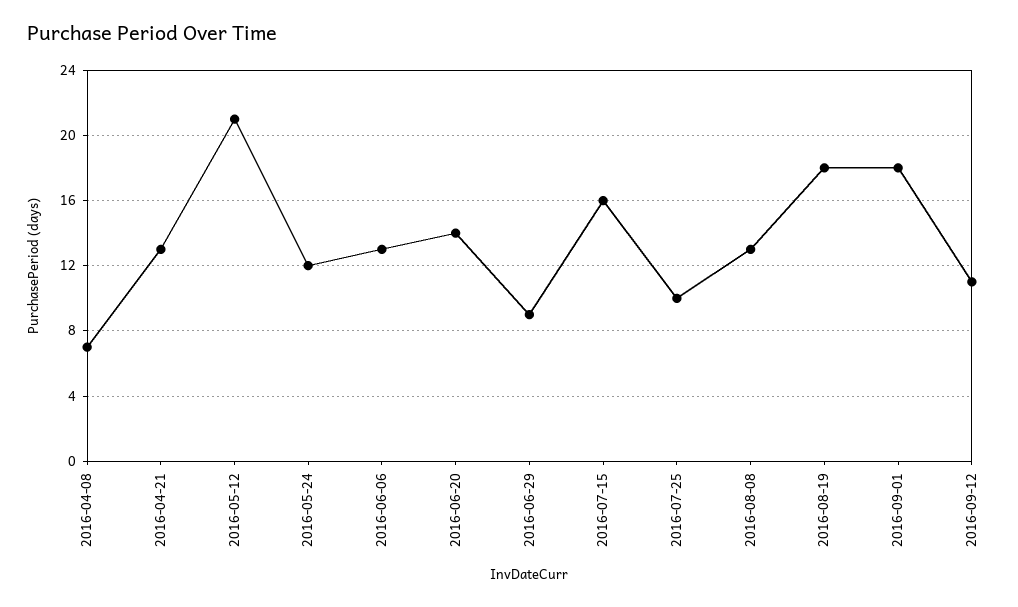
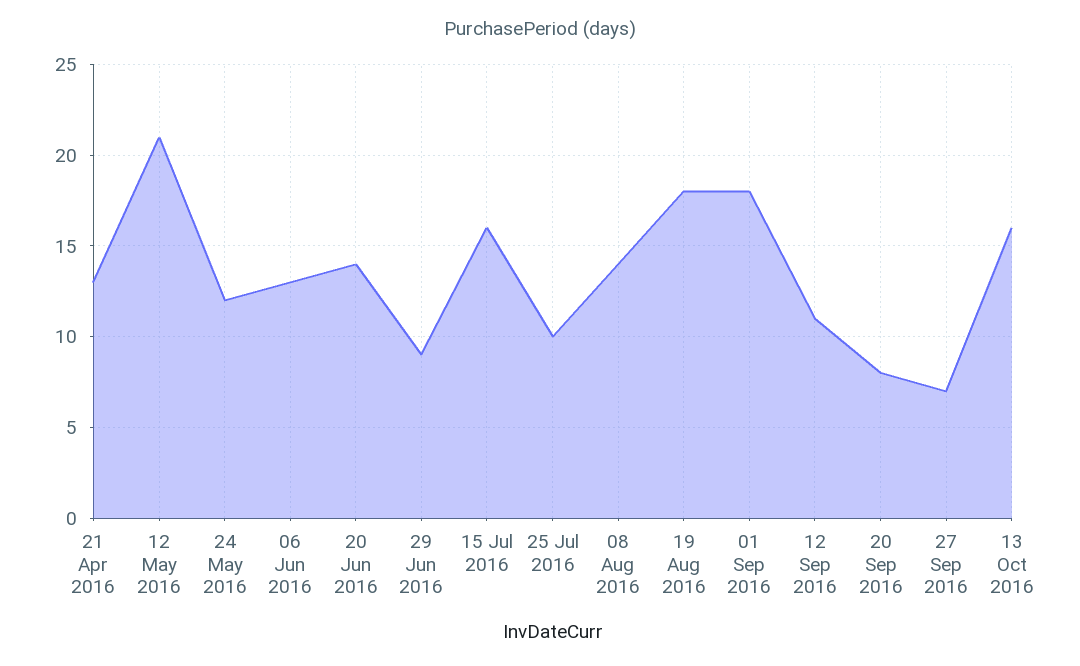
2016-04-08: 7 -> none
2016-08-08: 13 -> 14
20 Sep 2016: none -> 8
27 Sep 2016: none -> 7
13 Oct 2016: none -> 16

